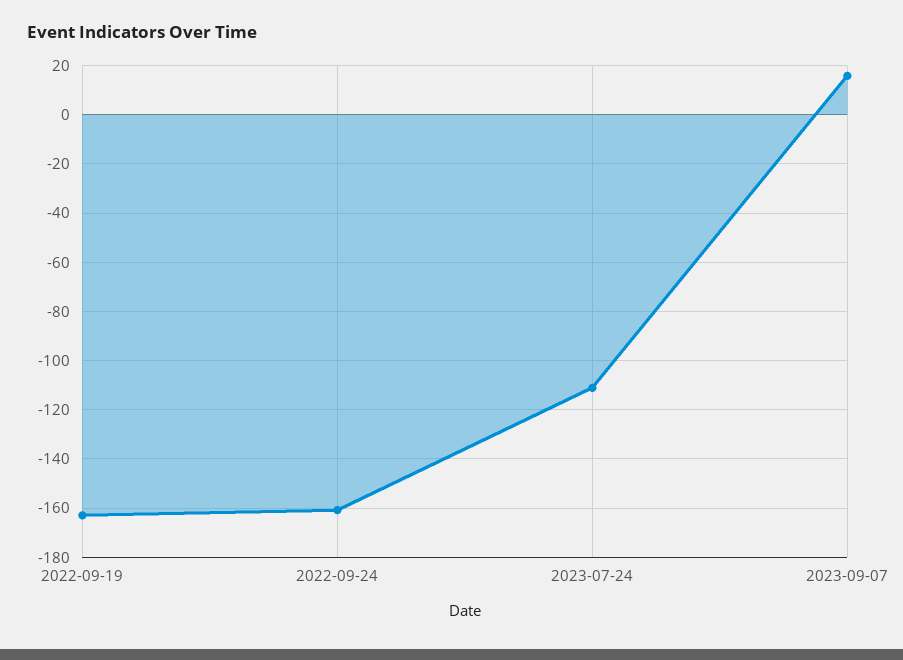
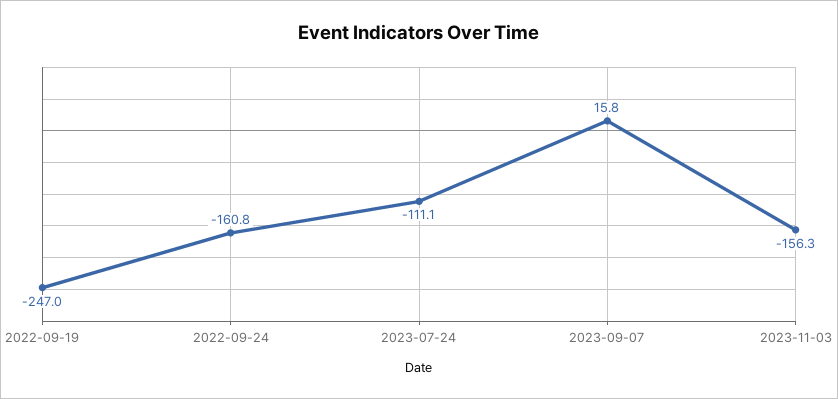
2022-09-19: -162.5 -> -247
2023-11-03: none -> -156.3

